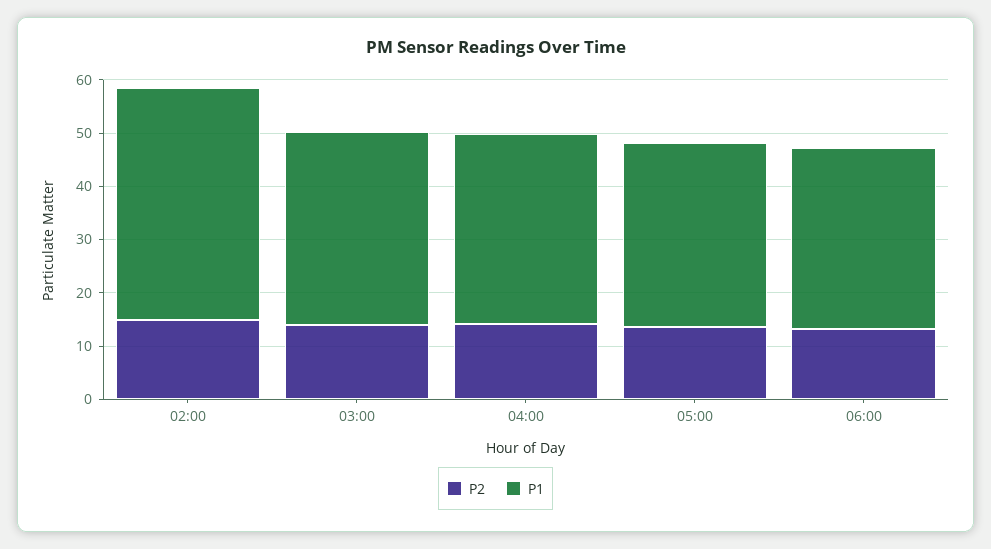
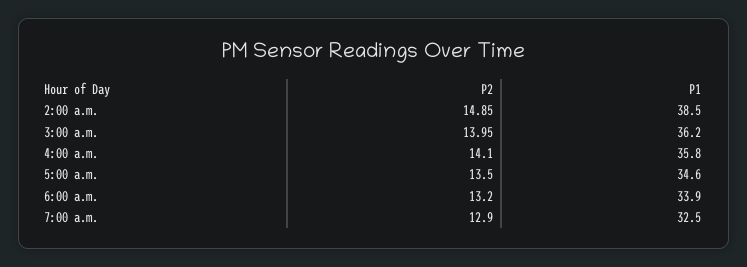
P1, 02:00: 44 -> 38.5
P2, 7:00 a.m.: none -> 12.9
P1, 7:00 a.m.: none -> 32.5

